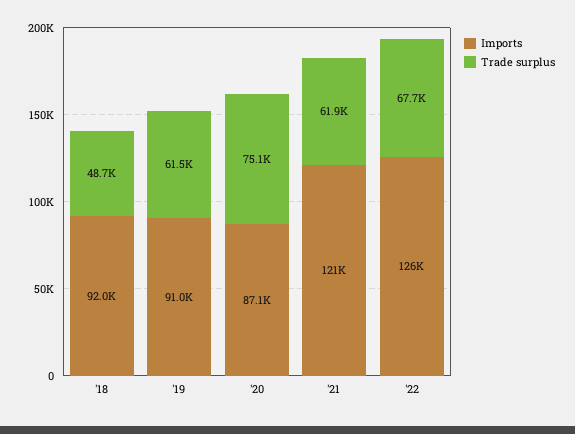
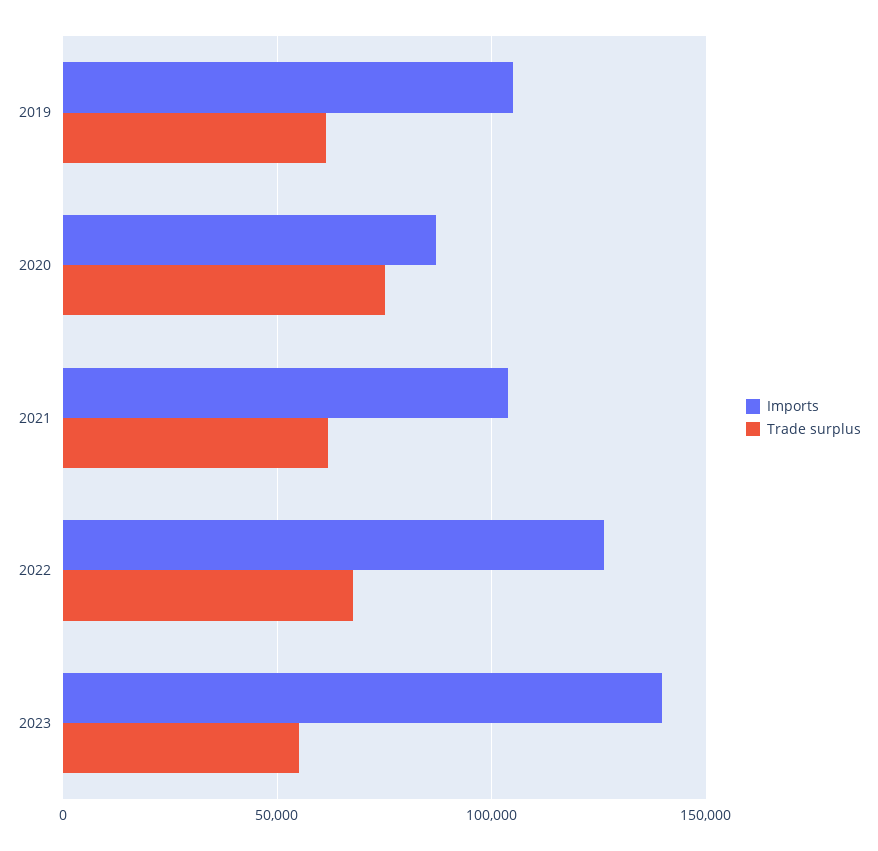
Imports, '18: 92000 -> none
Trade surplus, '18: 48700 -> none
Imports, '19: 91000 -> 105000
Imports, '21: 121000 -> 105000
Imports, 2023: none -> 140000
Trade surplus, 2023: none -> 55000

